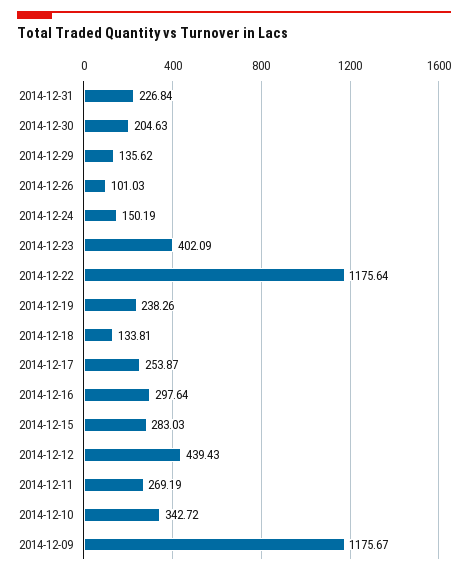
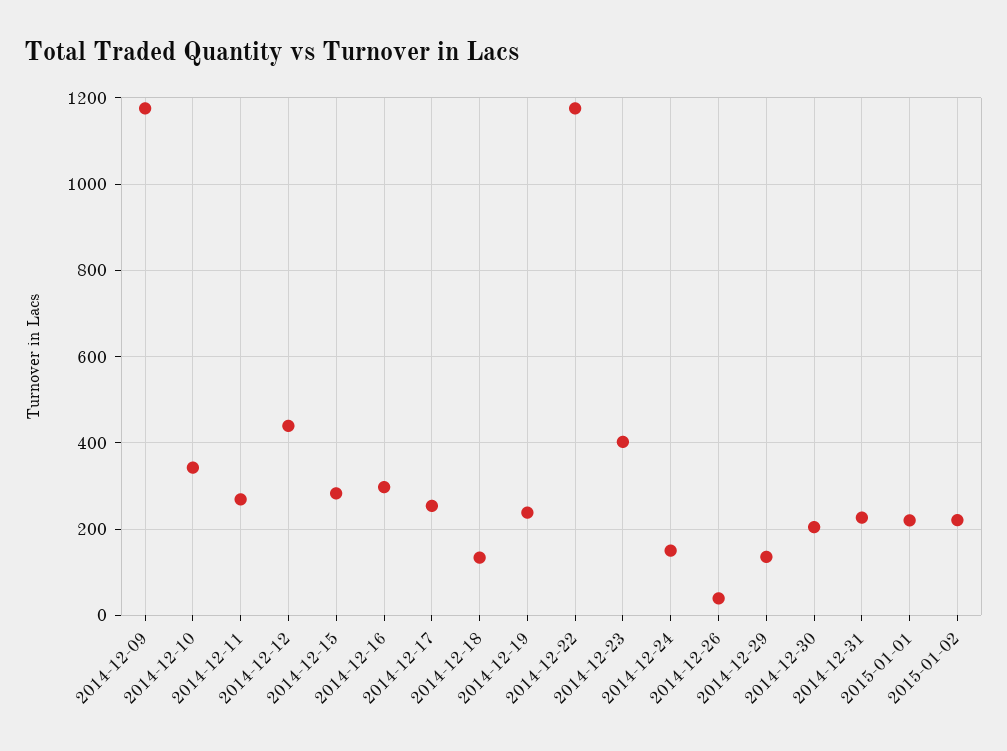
2014-12-26: 101.03 -> 40
2015-01-01: none -> 220
2015-01-02: none -> 220

